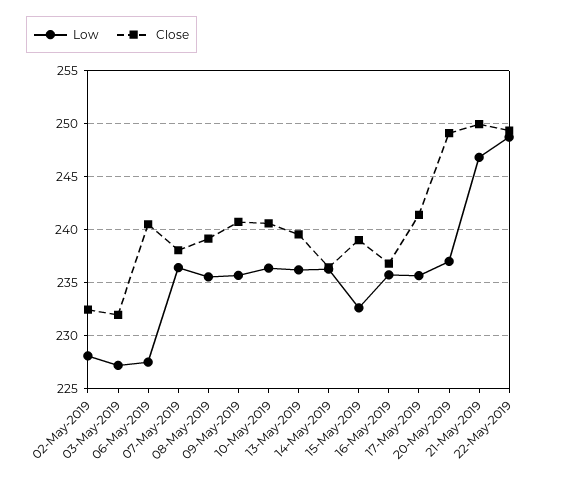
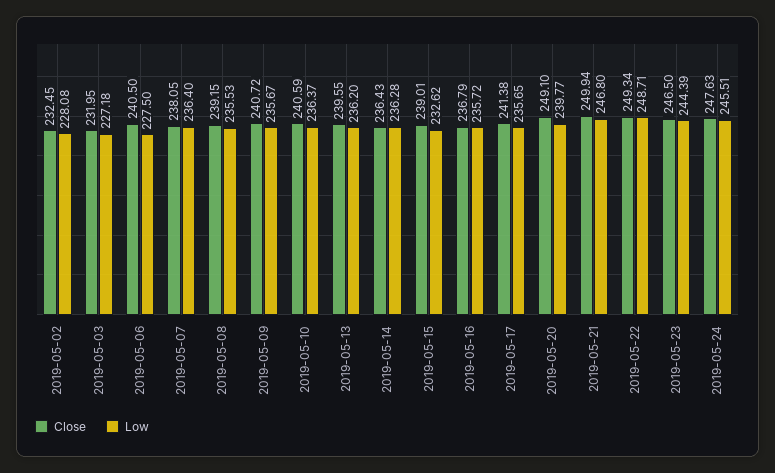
Low, 20-May-2019: 237 -> 239.77
Close, 2019-05-23: none -> 246.5
Low, 2019-05-23: none -> 244.39
Close, 2019-05-24: none -> 247.63
Low, 2019-05-24: none -> 245.51

